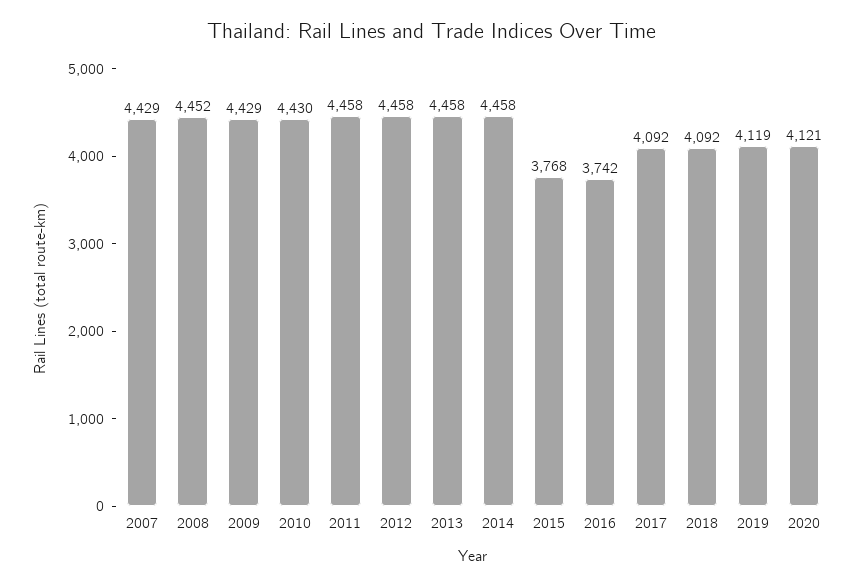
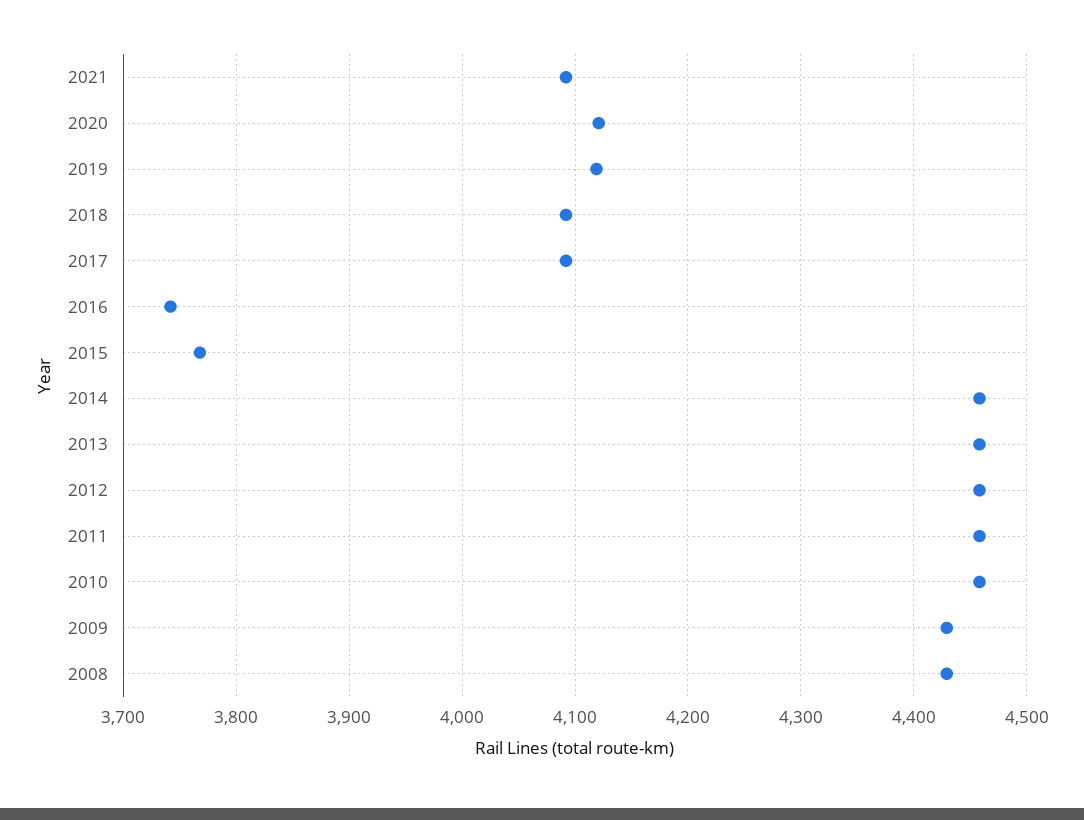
2007: 4429 -> none
2008: 4452 -> 4430
2010: 4430 -> 4460
2021: none -> 4090

